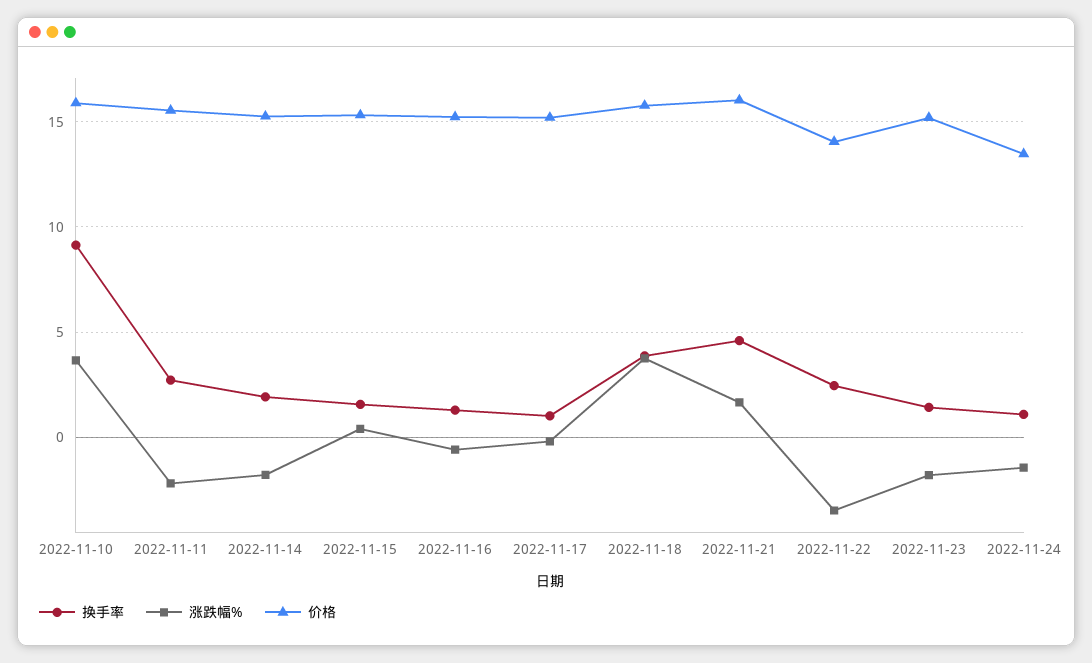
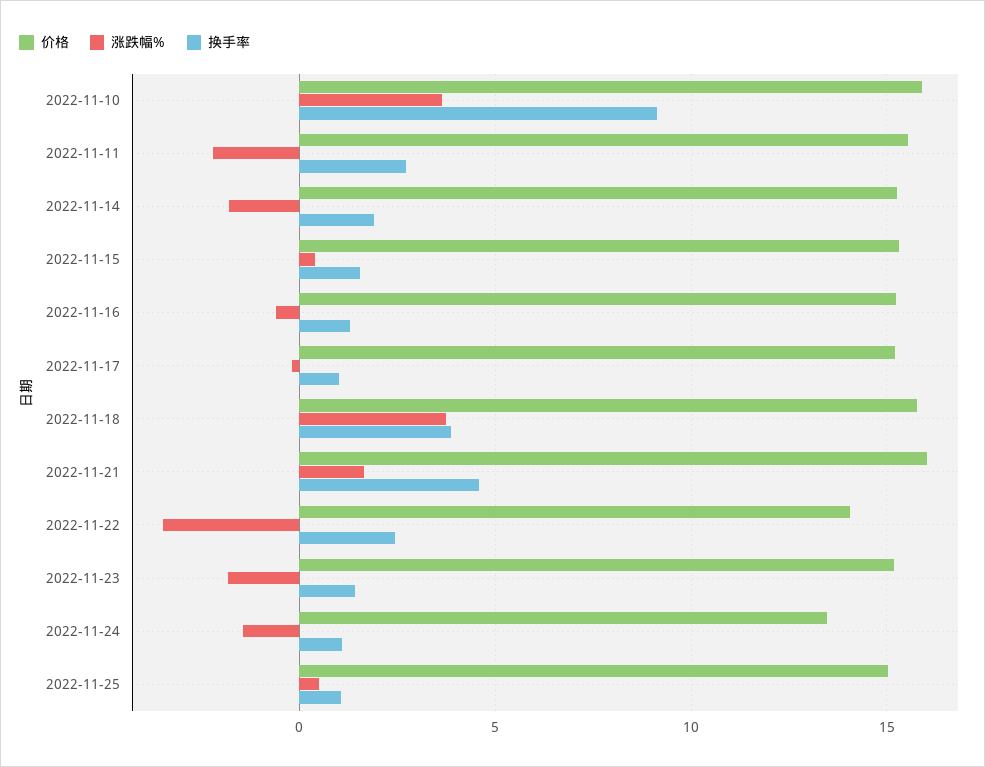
价格, 2022-11-25: none -> 15
涨跌幅%, 2022-11-25: none -> 0.5
换手率, 2022-11-25: none -> 1

